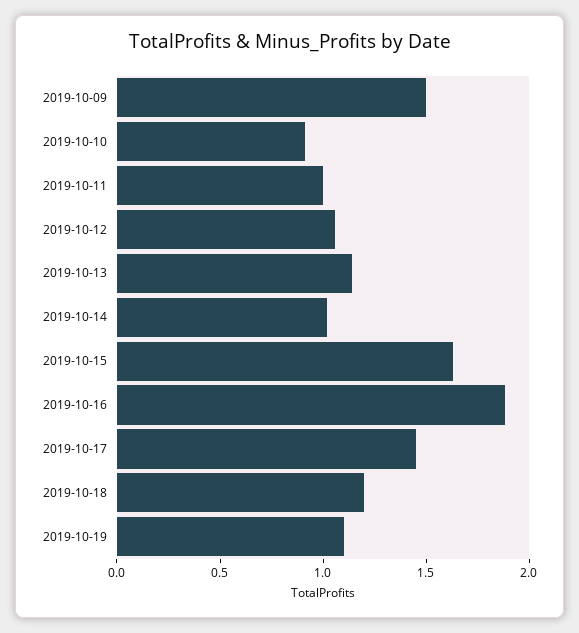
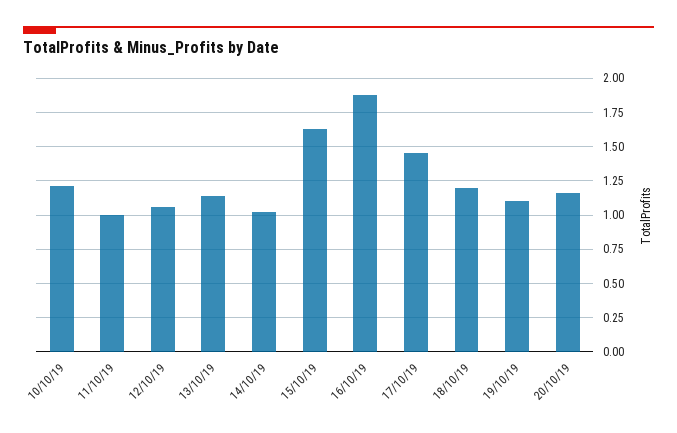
2019-10-09: 1.5 -> none
2019-10-10: 0.9 -> 1.2
20/10/19: none -> 1.15

